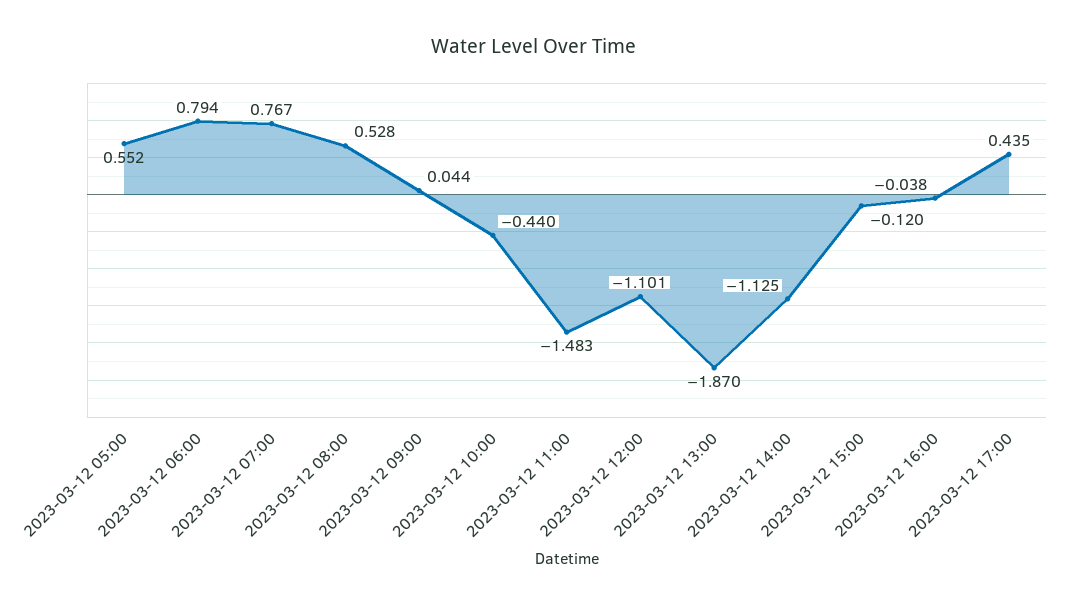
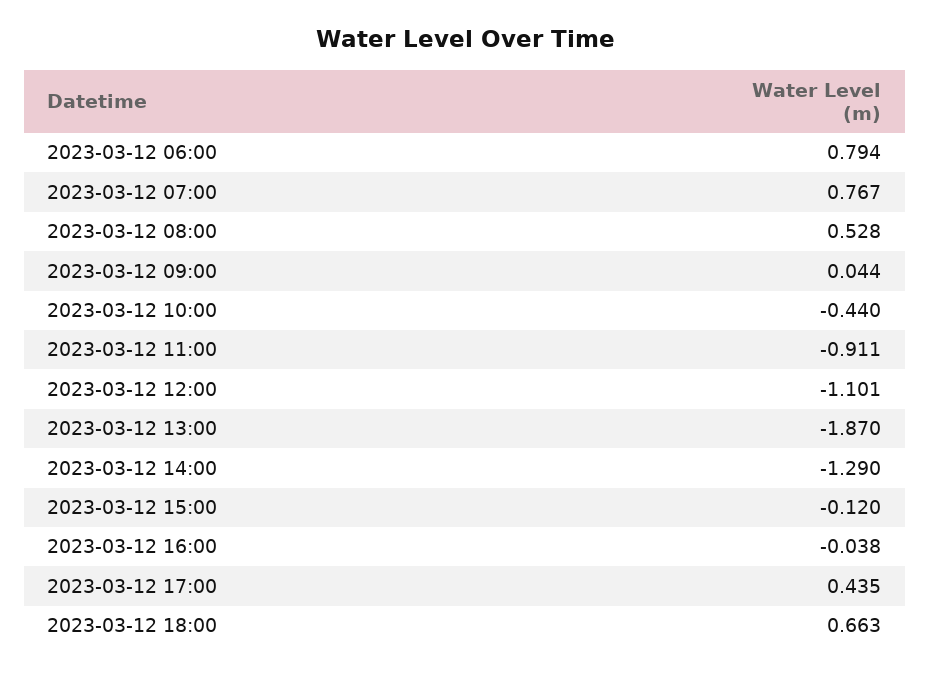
2023-03-12 05:00: 0.552 -> none
2023-03-12 11:00: -1.483 -> -0.911
2023-03-12 14:00: -1.125 -> -1.29
2023-03-12 18:00: none -> 0.663

